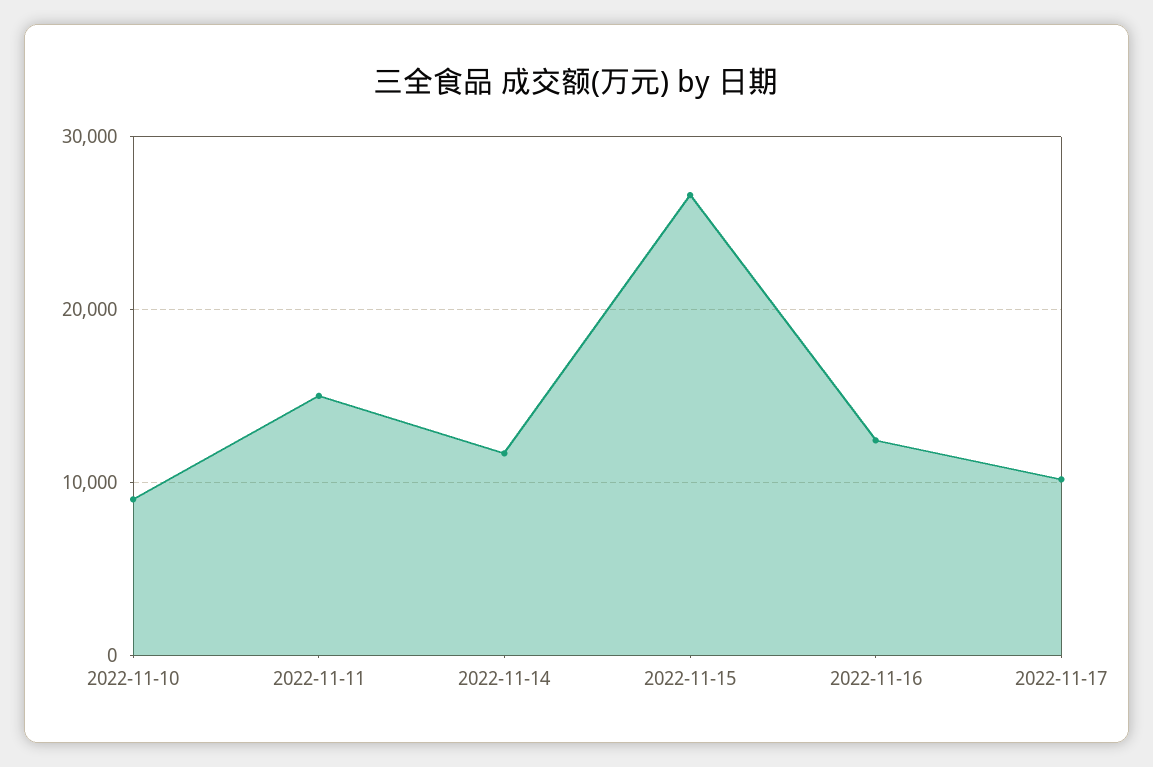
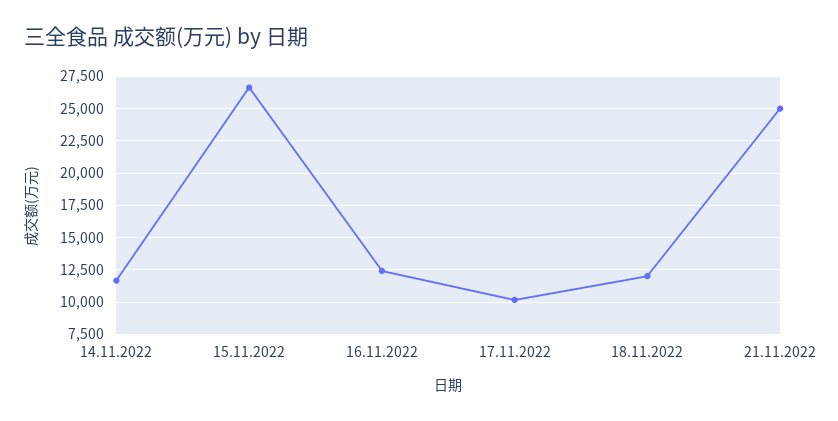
2022-11-10: 9000 -> none
2022-11-11: 15000 -> none
18.11.2022: none -> 12000
21.11.2022: none -> 25000

